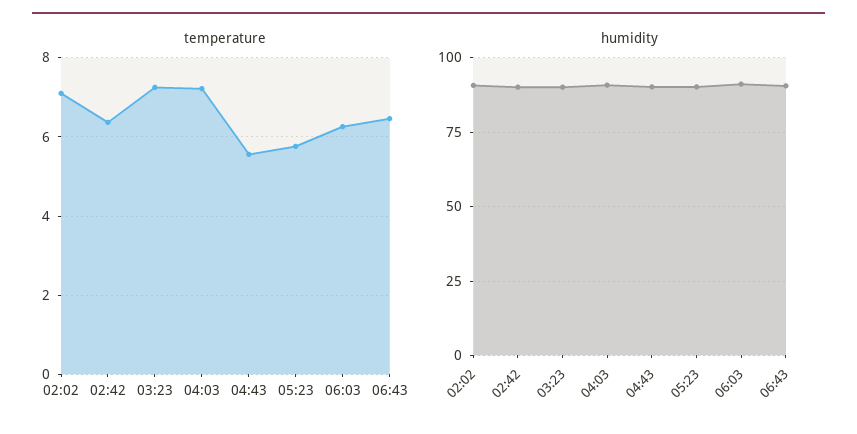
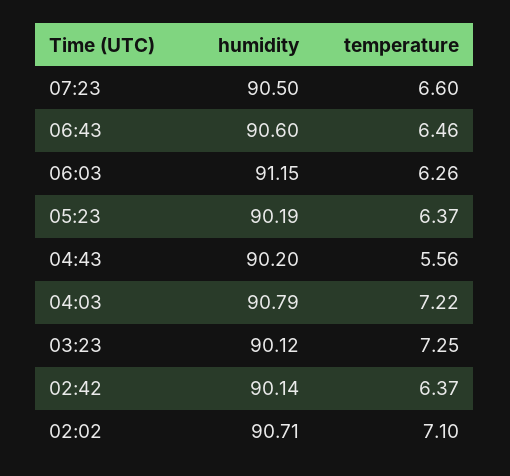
temperature, 05:23: 5.8 -> 6.37
humidity, 07:23: none -> 90.5
temperature, 07:23: none -> 6.6

